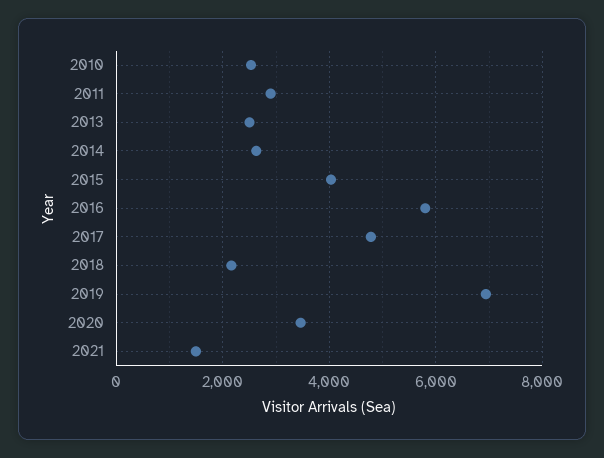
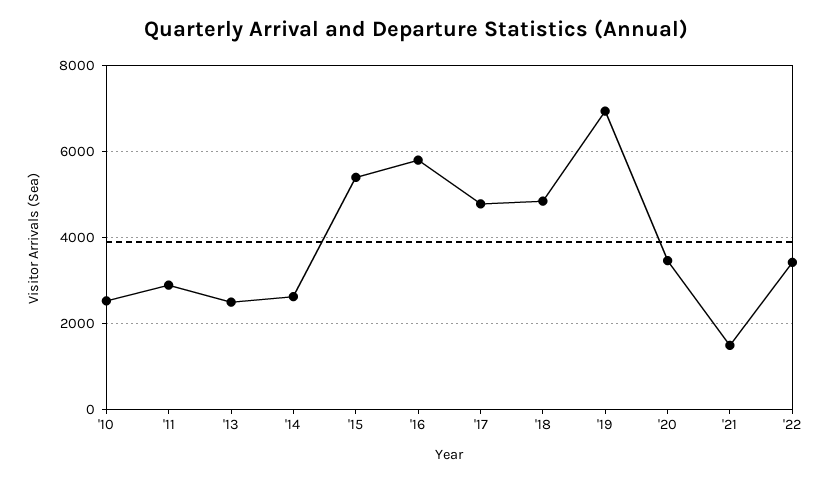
2015: 4000 -> 5400
2018: 2200 -> 4800
'22: none -> 3400

